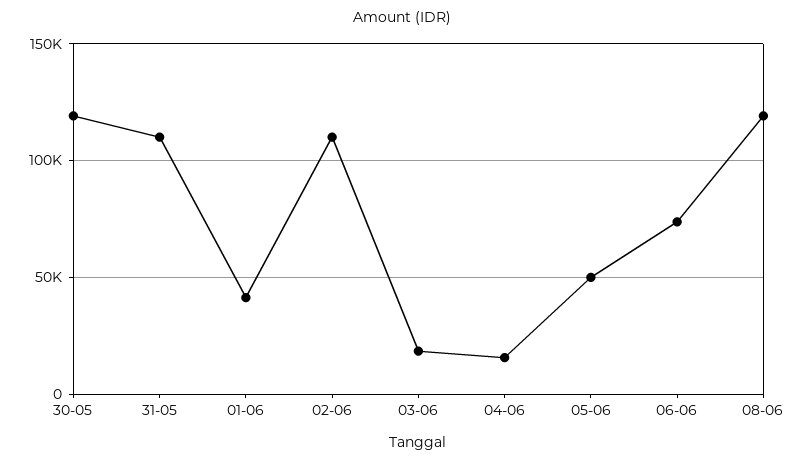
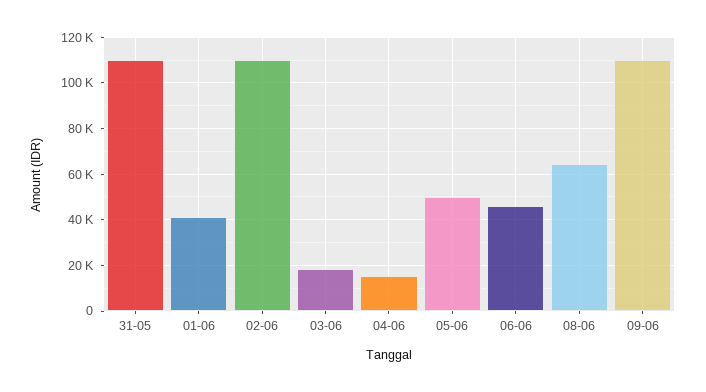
30-05: 120000 -> none
06-06: 75000 -> 45000
08-06: 120000 -> 65000
09-06: none -> 110000

